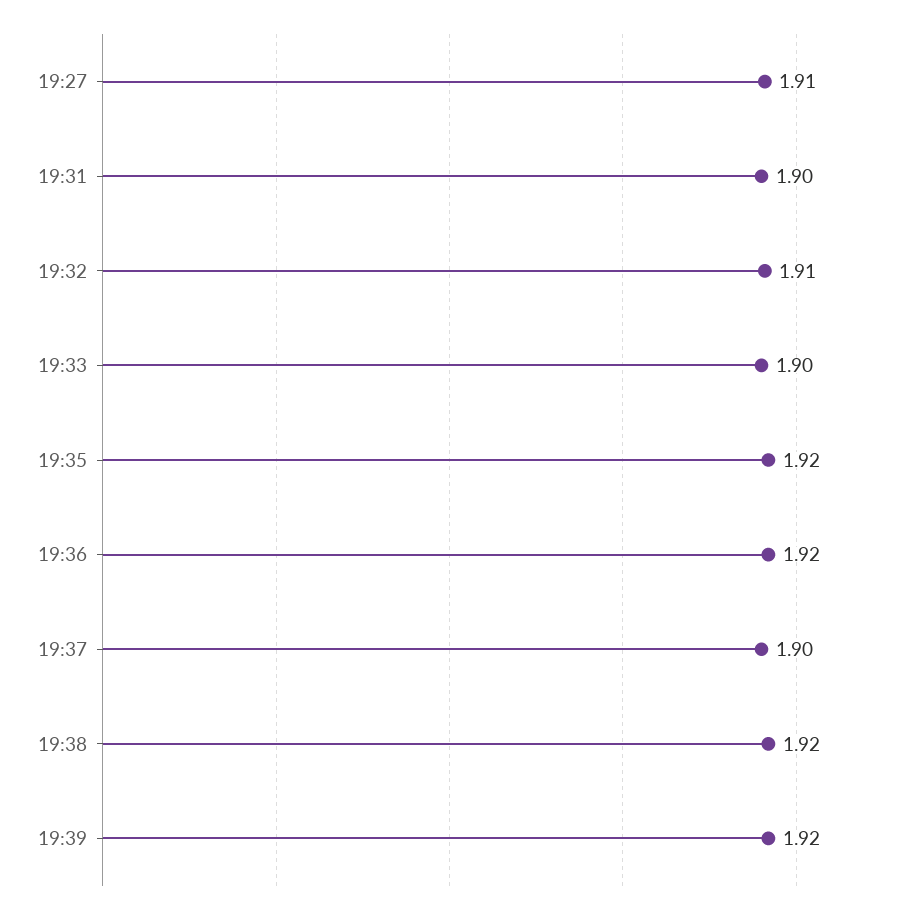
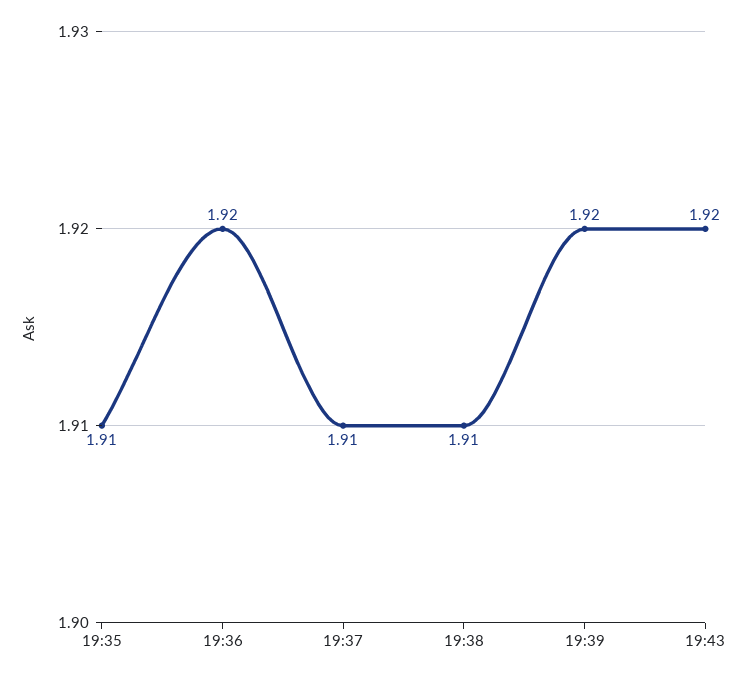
19:27: 1.91 -> none
19:31: 1.9 -> none
19:32: 1.91 -> none
19:33: 1.9 -> none
19:35: 1.92 -> 1.91
19:37: 1.9 -> 1.91
19:38: 1.92 -> 1.91
19:43: none -> 1.92

